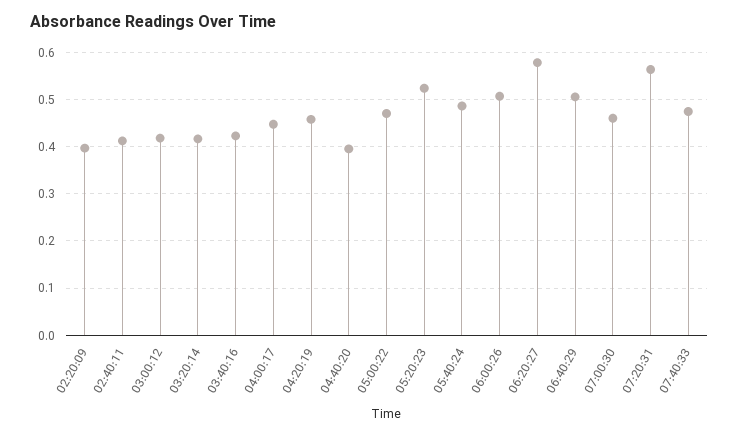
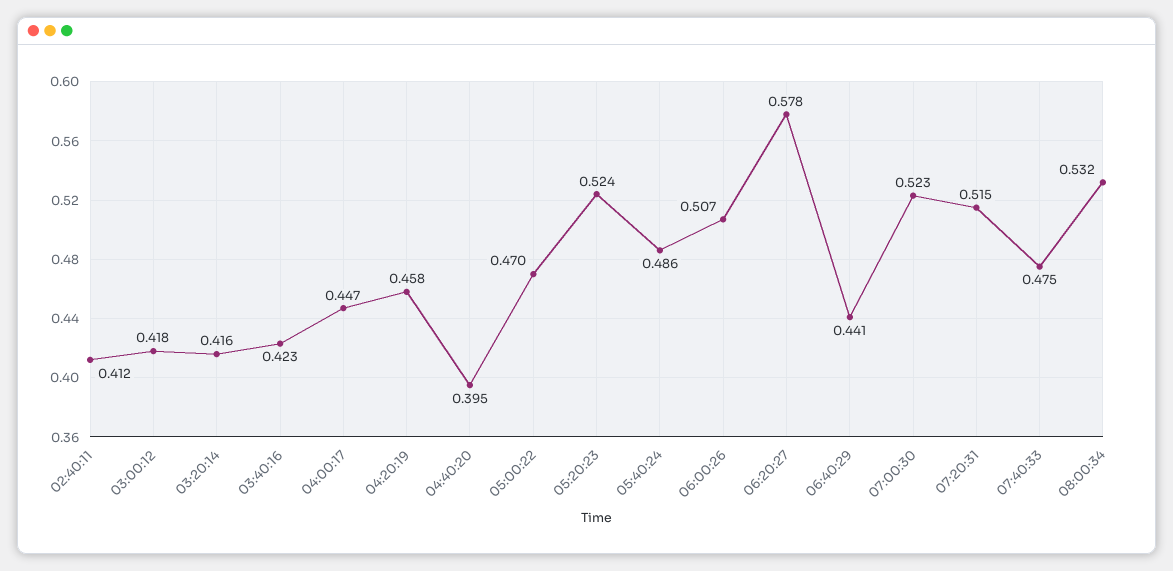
02:20:09: 0.4 -> none
06:40:29: 0.5 -> 0.441
07:00:30: 0.46 -> 0.523
07:20:31: 0.56 -> 0.515
08:00:34: none -> 0.532

